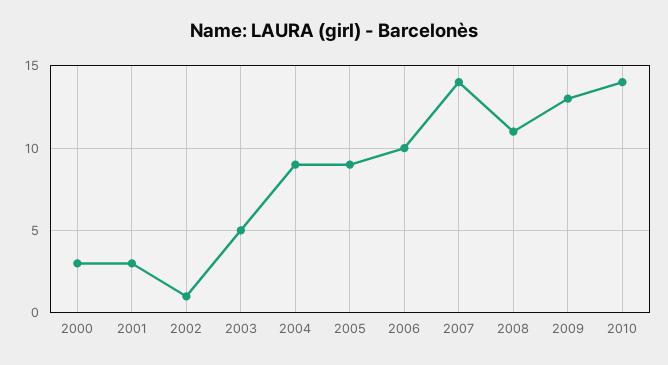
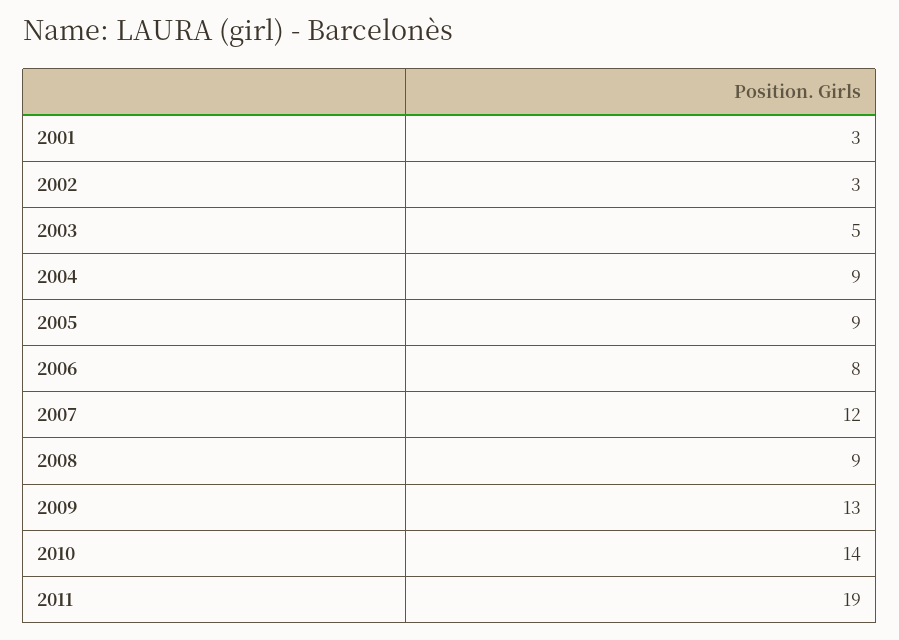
2000: 3 -> none
2002: 1 -> 3
2006: 10 -> 8
2007: 14 -> 12
2008: 11 -> 9
2011: none -> 19

